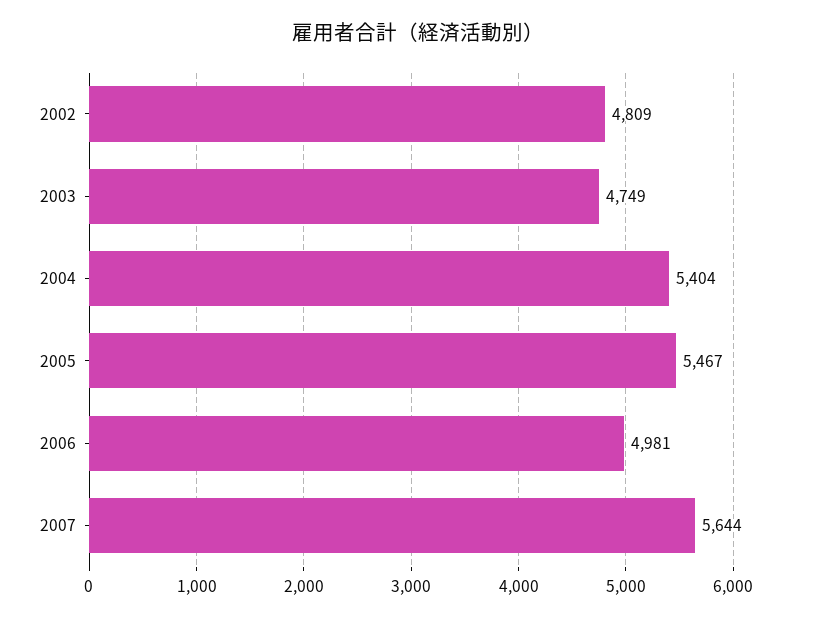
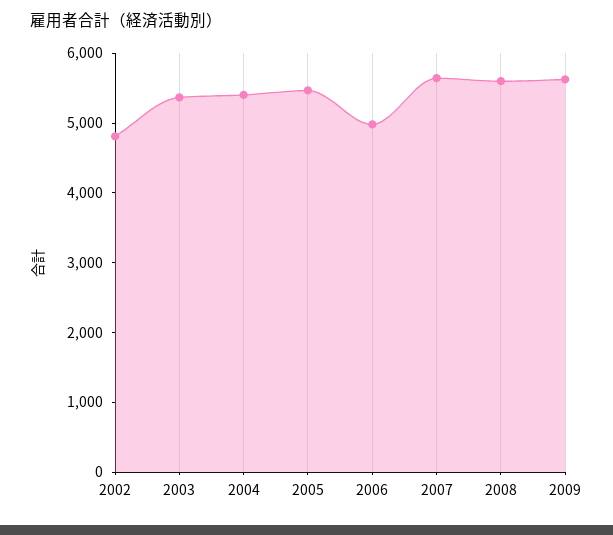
2003: 4749 -> 5400
2008: none -> 5600
2009: none -> 5600

